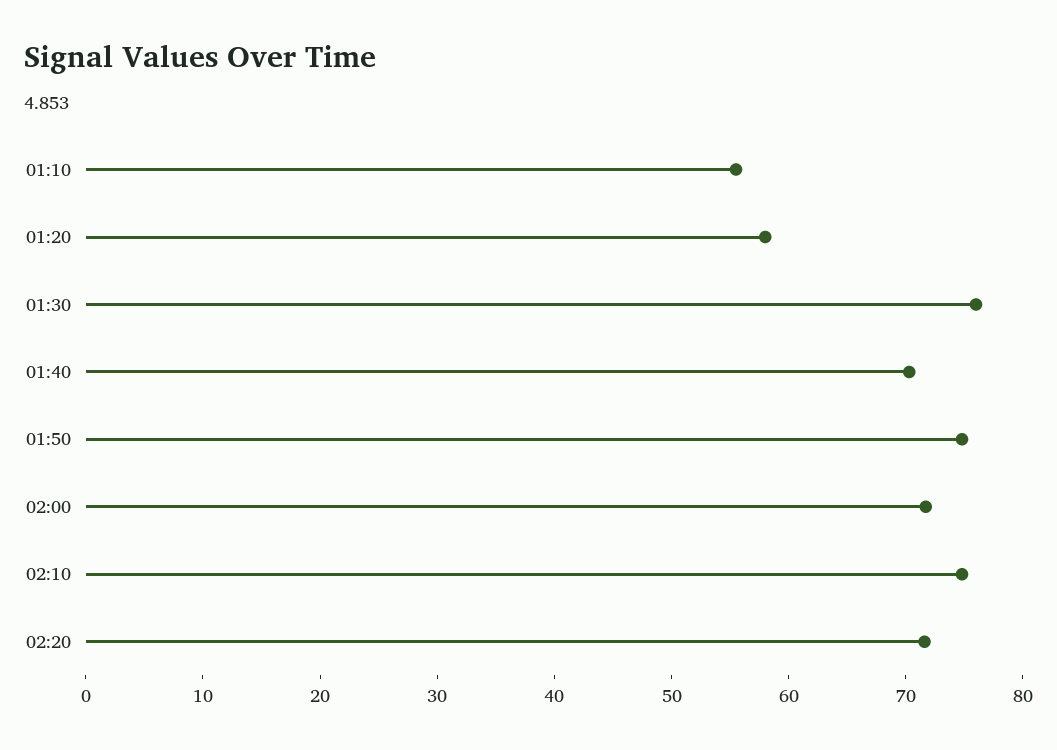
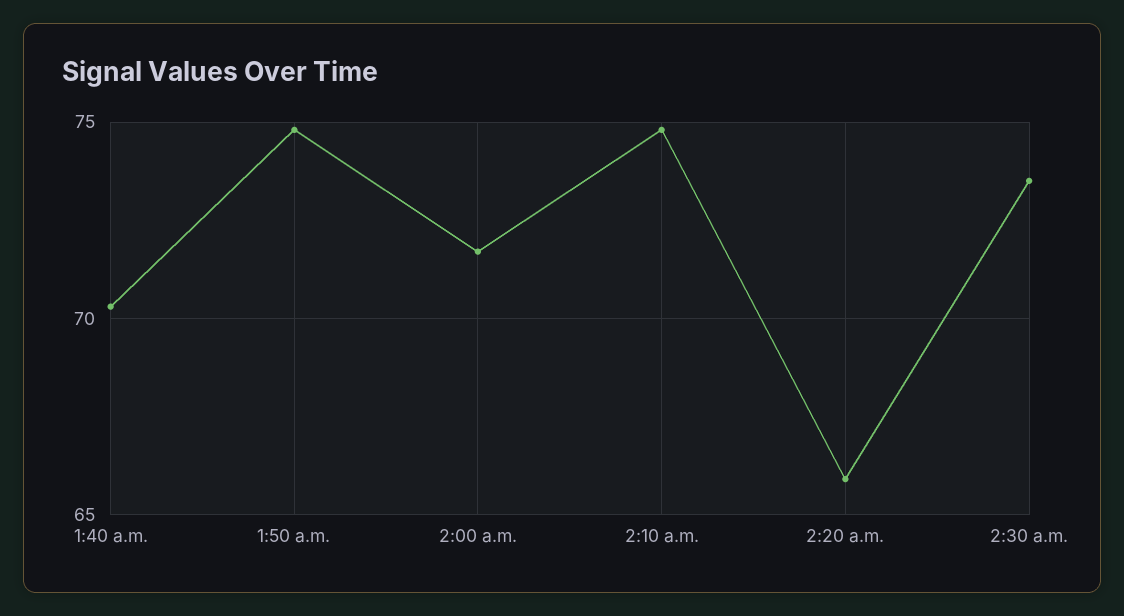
01:10: 56 -> none
01:20: 58 -> none
01:30: 76 -> none
02:20: 72 -> 66
2:30 a.m.: none -> 73.5

